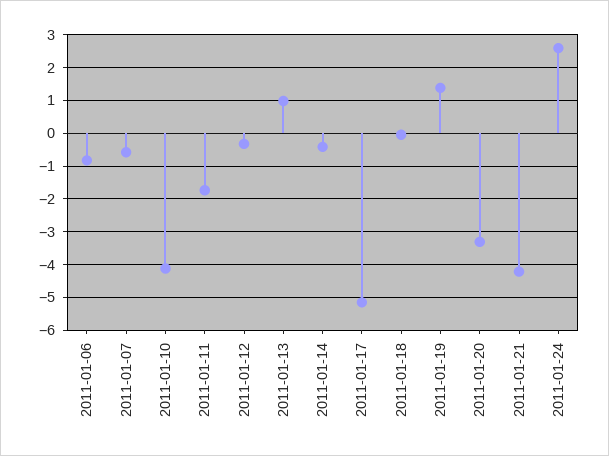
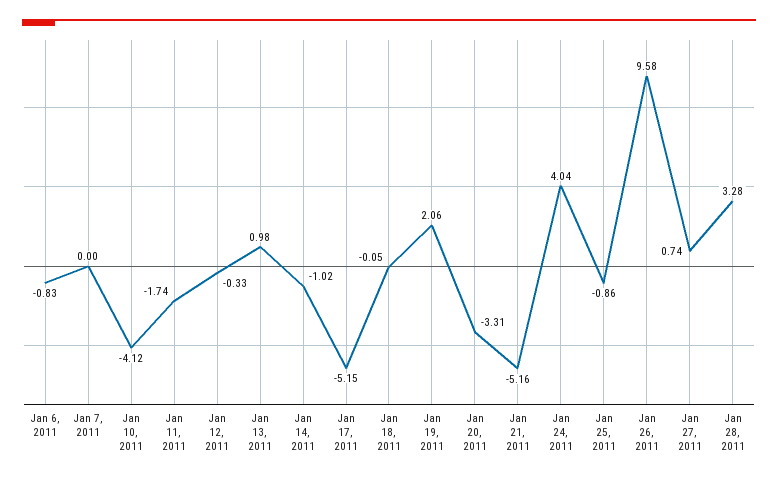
2011-01-07: -0.6 -> 0
2011-01-14: -0.4 -> -1.02
2011-01-19: 1.4 -> 2.06
2011-01-21: -4.2 -> -5.16
2011-01-24: 2.6 -> 4.04
Jan 25, 2011: none -> -0.86
Jan 26, 2011: none -> 9.58
Jan 27, 2011: none -> 0.74
Jan 28, 2011: none -> 3.28

